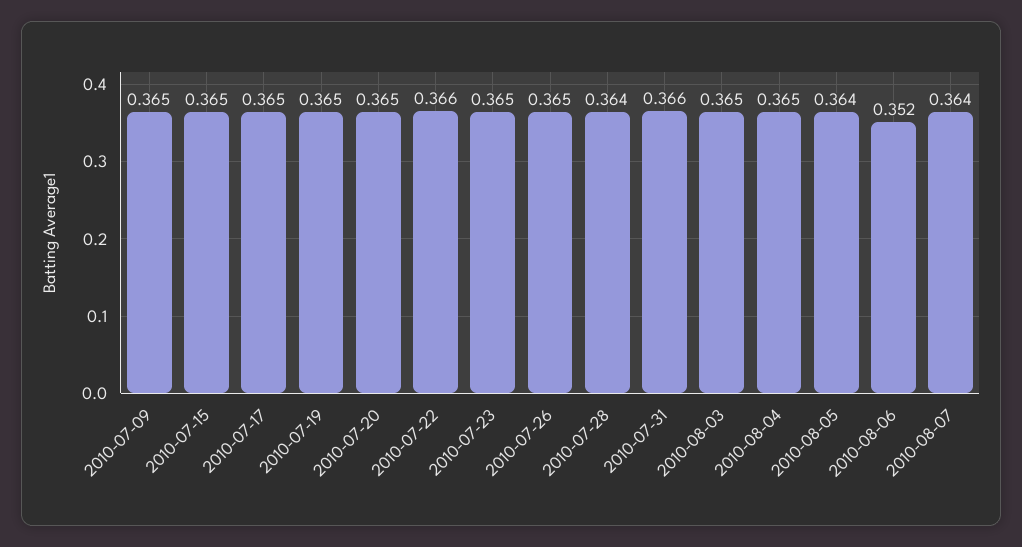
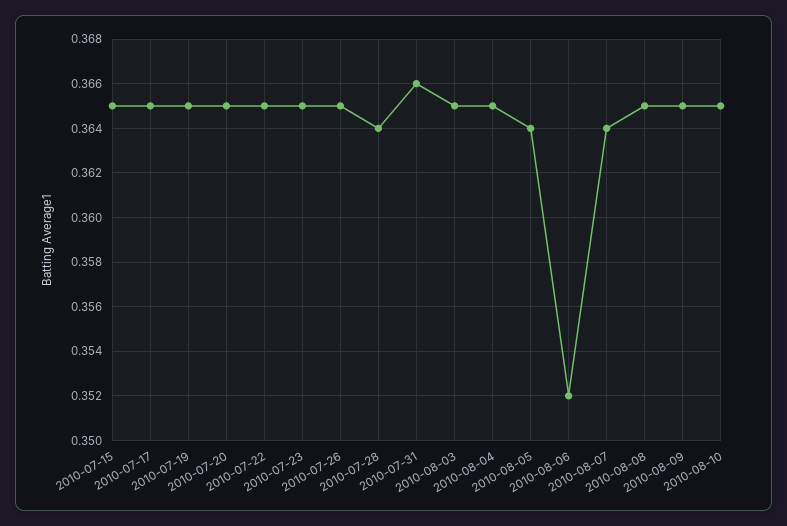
2010-07-09: 0.365 -> none
2010-07-22: 0.366 -> 0.365
2010-08-08: none -> 0.365
2010-08-09: none -> 0.365
2010-08-10: none -> 0.365

